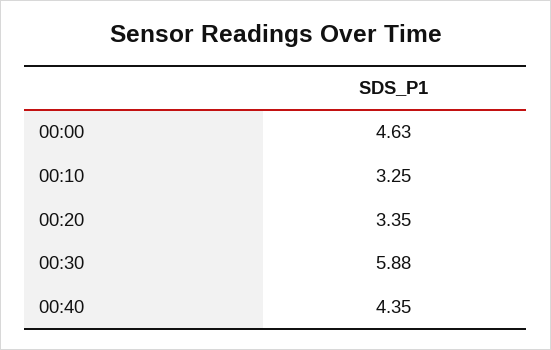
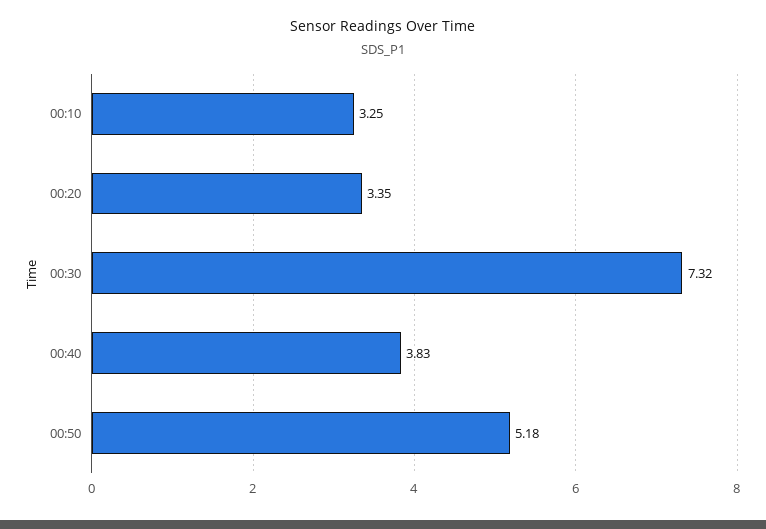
00:00: 4.63 -> none
00:30: 5.88 -> 7.32
00:40: 4.35 -> 3.83
00:50: none -> 5.18

